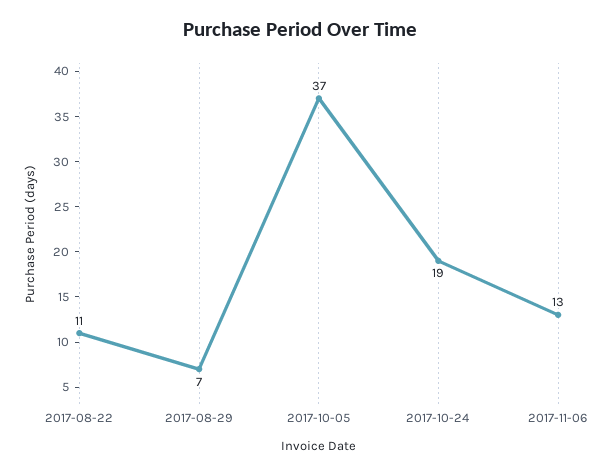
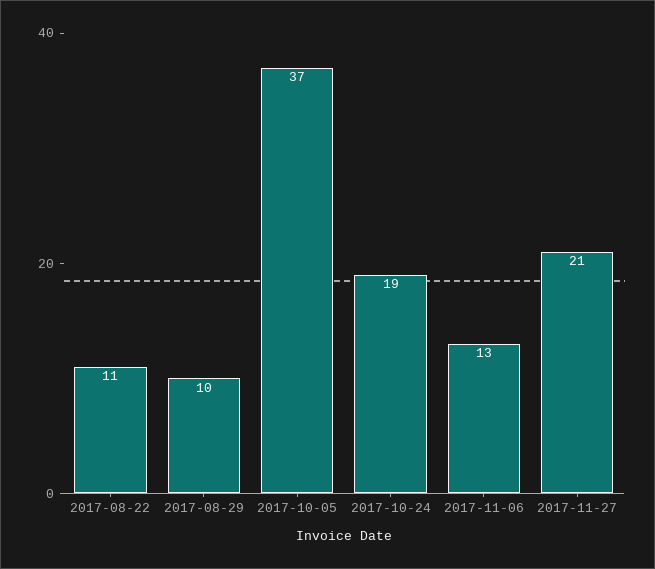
2017-08-29: 7 -> 10
2017-11-27: none -> 21

